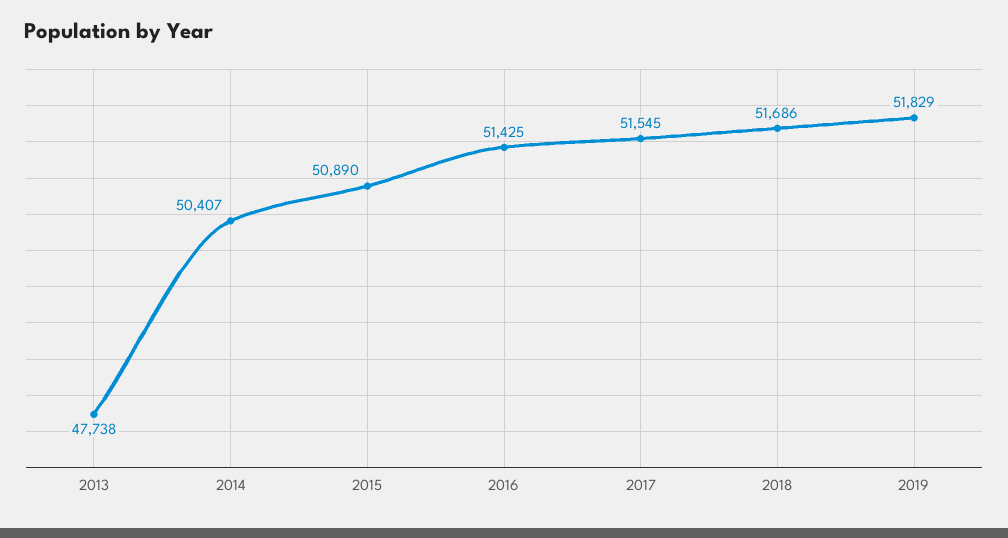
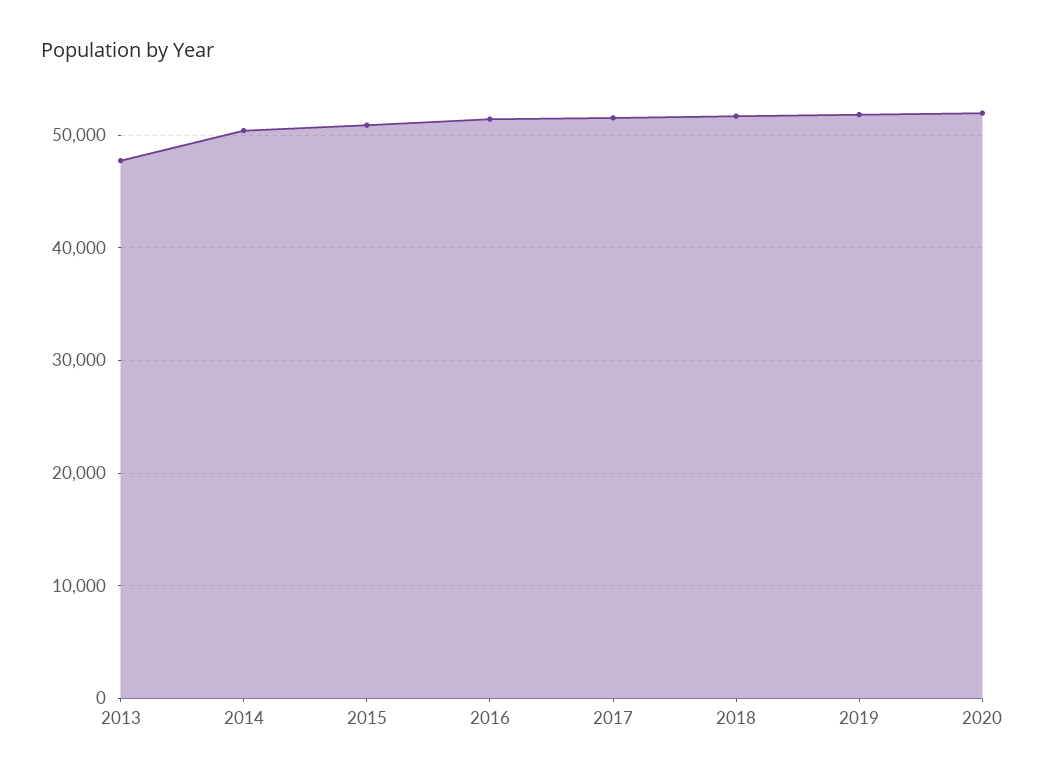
2020: none -> 52000

